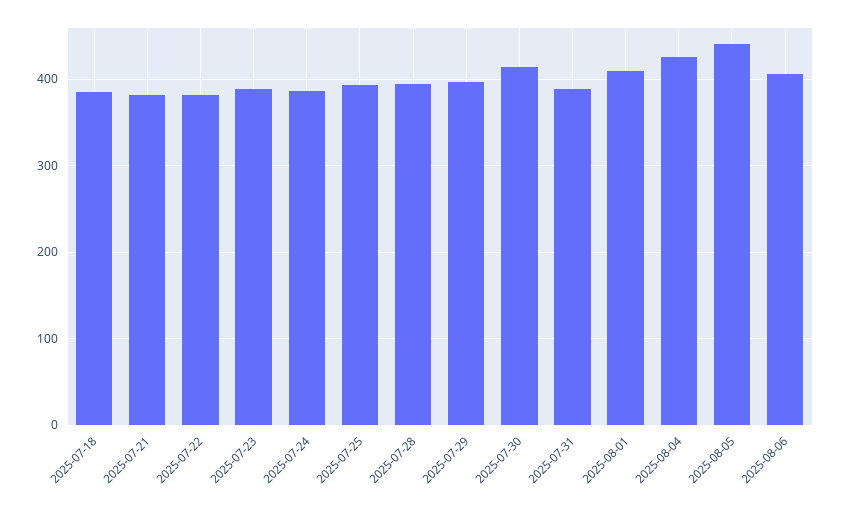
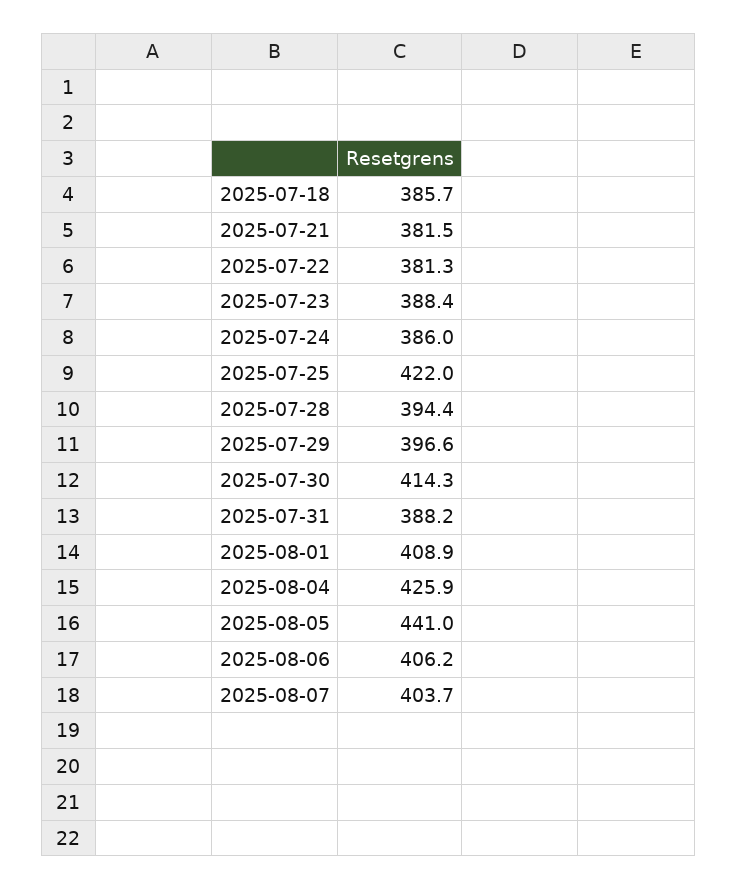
2025-07-25: 390 -> 422
2025-08-07: none -> 403.7

